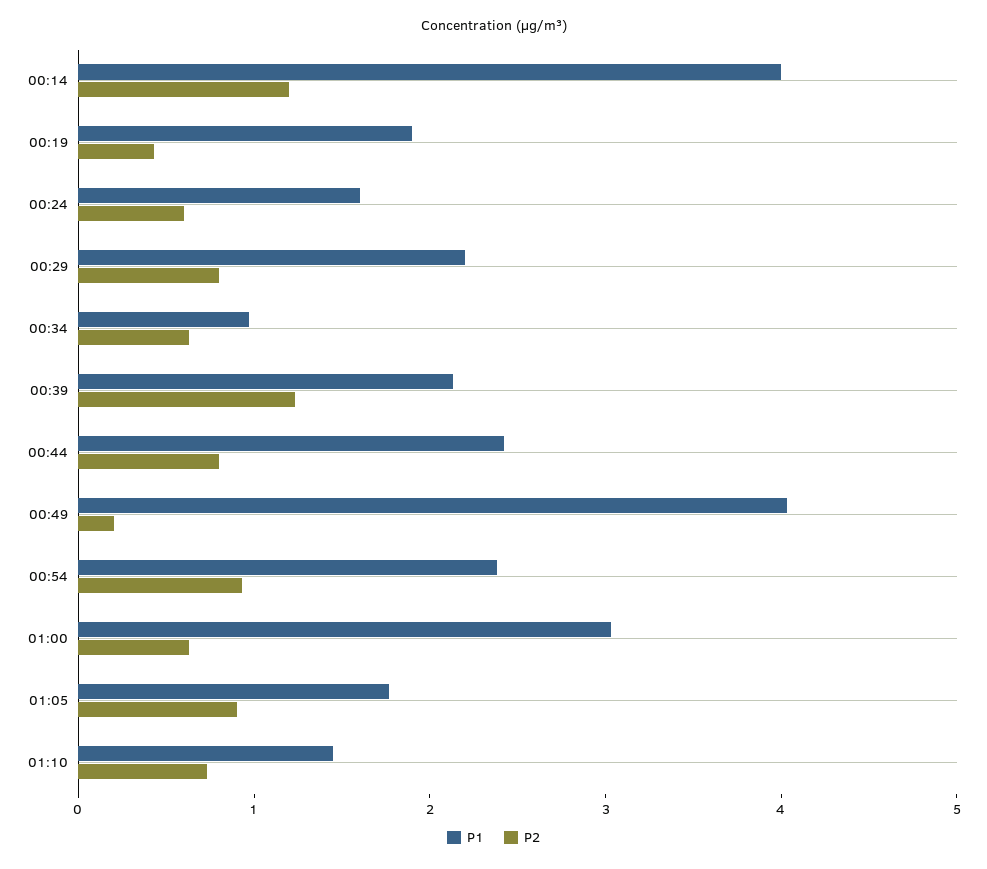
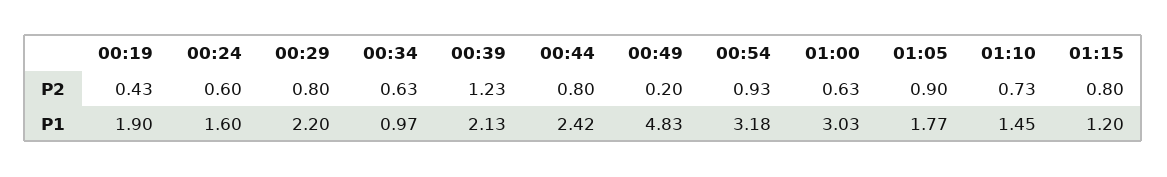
P1, 00:14: 4 -> none
P2, 00:14: 1.2 -> none
P1, 00:49: 4 -> 4.83
P1, 00:54: 2.4 -> 3.18
P2, 01:15: none -> 0.8
P1, 01:15: none -> 1.2

